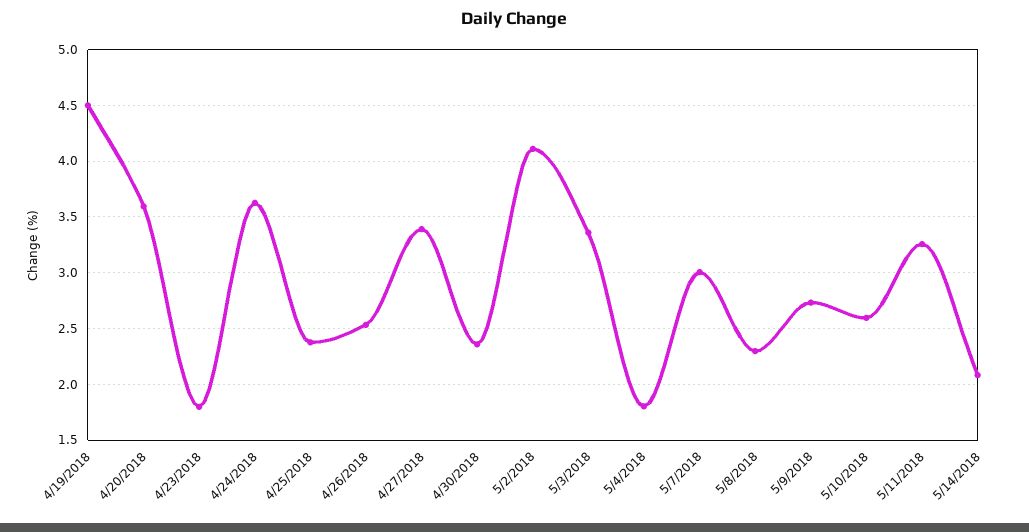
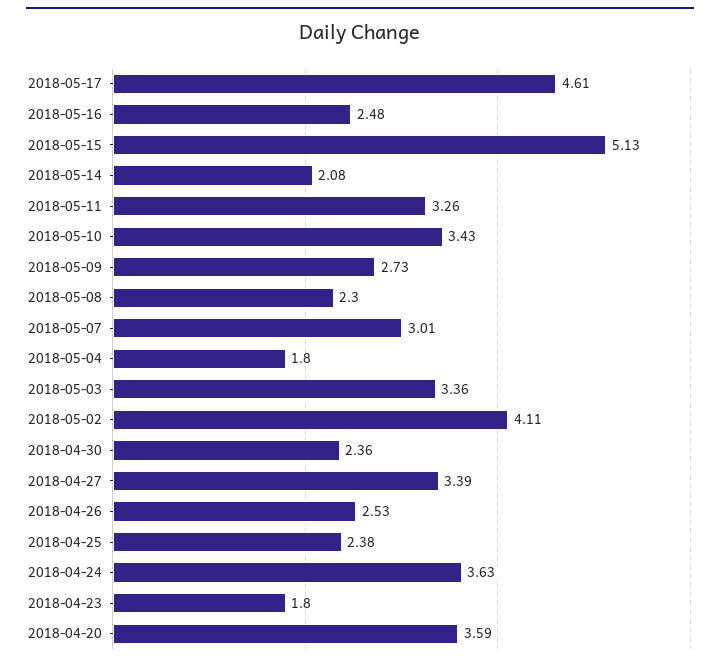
4/19/2018: 4.5 -> none
5/10/2018: 2.6 -> 3.43
2018-05-17: none -> 4.61
2018-05-16: none -> 2.48
2018-05-15: none -> 5.13

